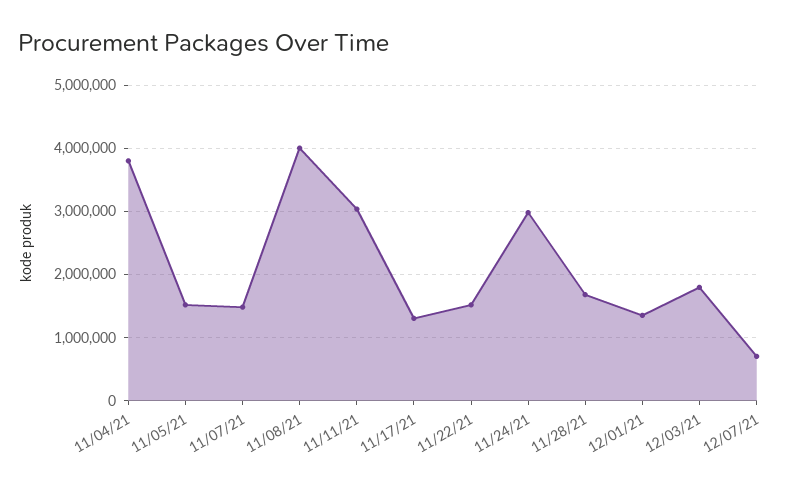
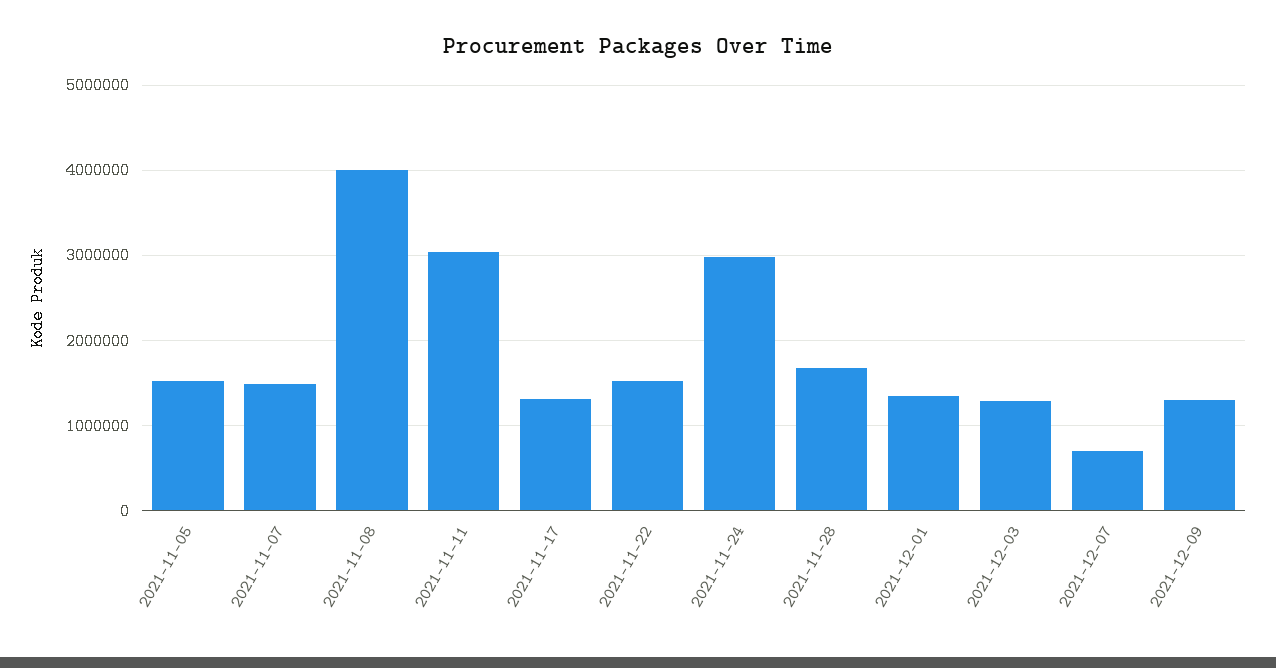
11/04/21: 3800000 -> none
12/03/21: 1800000 -> 1300000
2021-12-09: none -> 1300000

